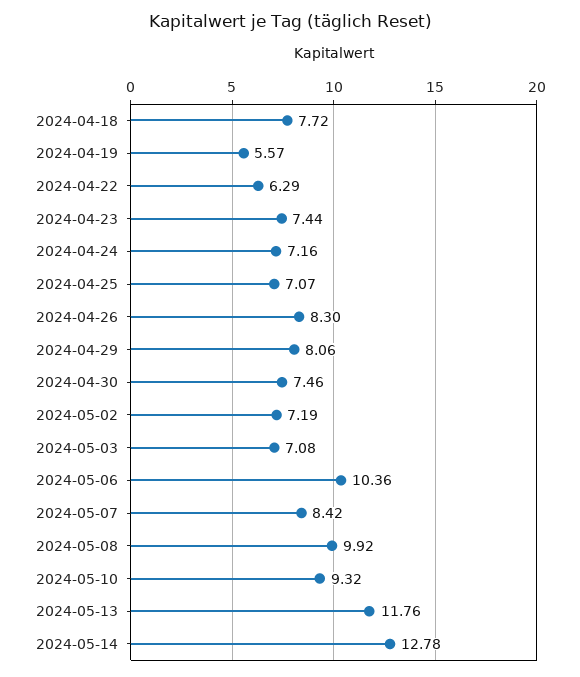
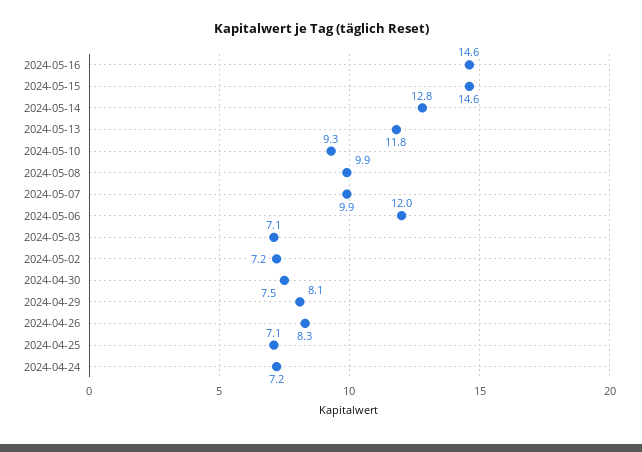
2024-04-18: 7.72 -> none
2024-04-19: 5.57 -> none
2024-04-22: 6.29 -> none
2024-04-23: 7.44 -> none
2024-05-06: 10.36 -> 12
2024-05-07: 8.42 -> 9.9
2024-05-16: none -> 14.6
2024-05-15: none -> 14.6

